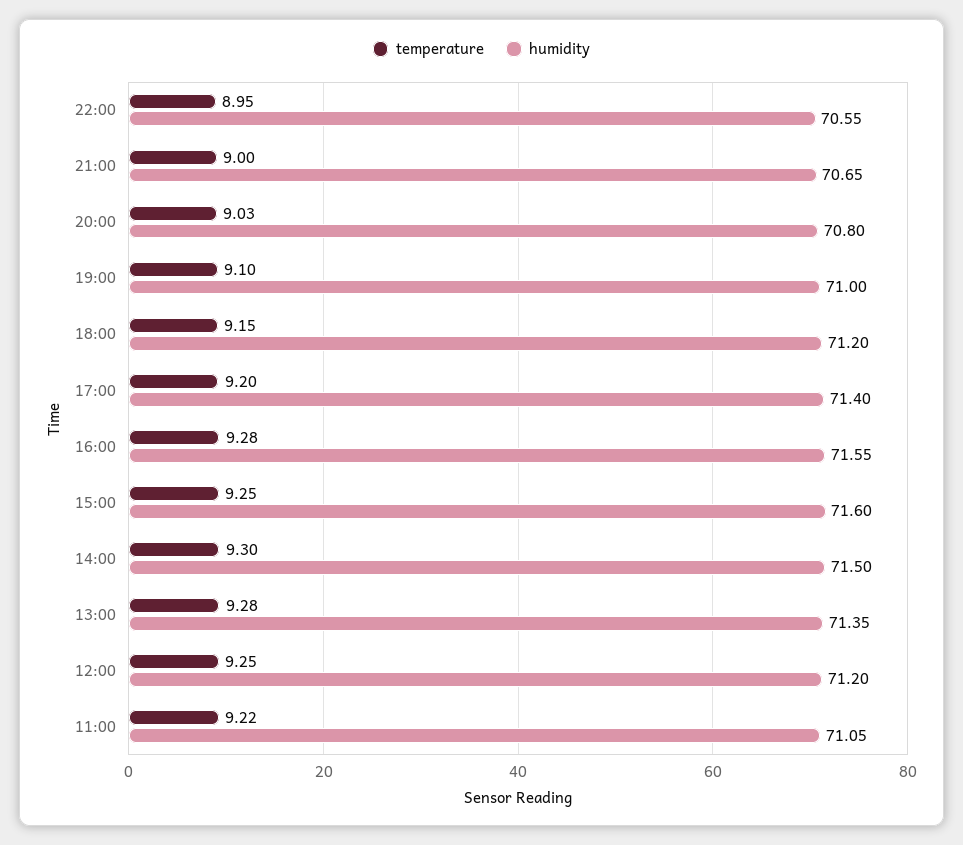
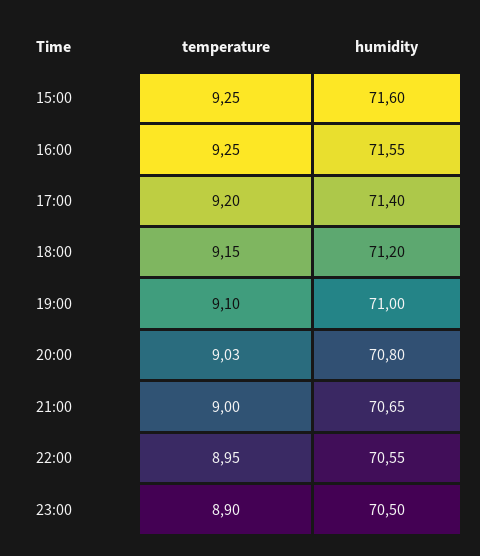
temperature, 16:00: 9.28 -> 9.25
temperature, 14:00: 9.3 -> none
humidity, 14:00: 71.5 -> none
temperature, 13:00: 9.28 -> none
humidity, 13:00: 71.35 -> none
temperature, 12:00: 9.25 -> none
humidity, 12:00: 71.2 -> none
temperature, 11:00: 9.22 -> none
humidity, 11:00: 71.05 -> none
temperature, 23:00: none -> 8.9
humidity, 23:00: none -> 70.5

